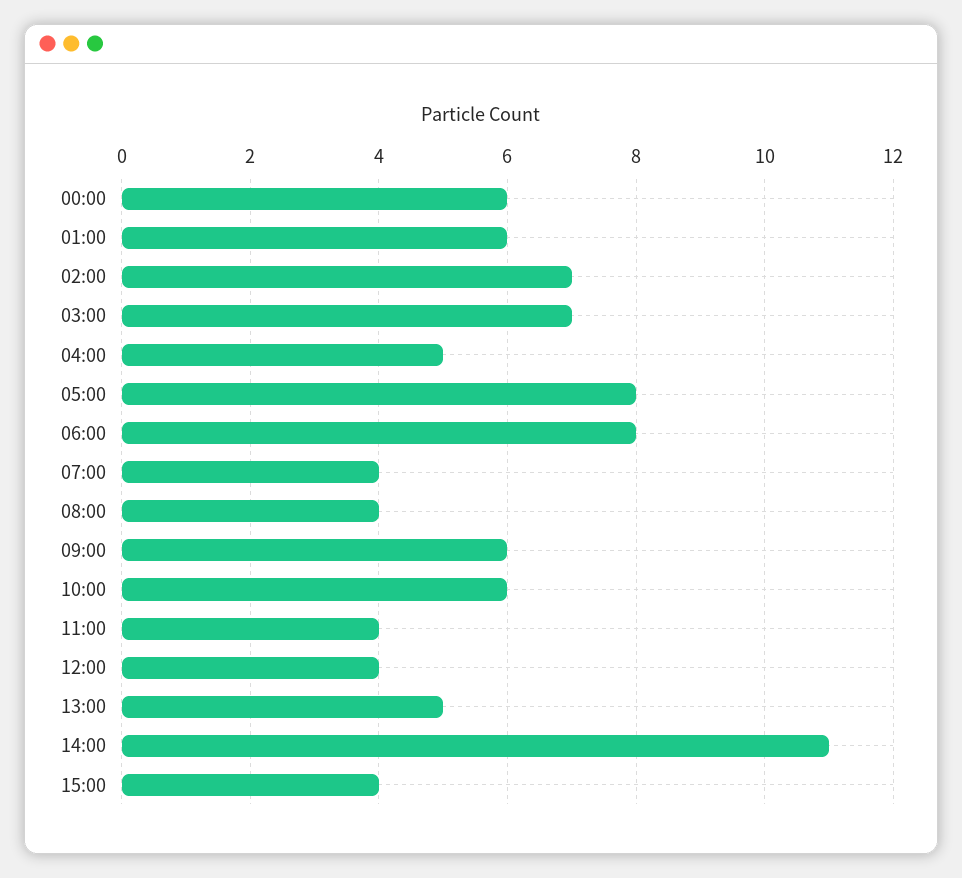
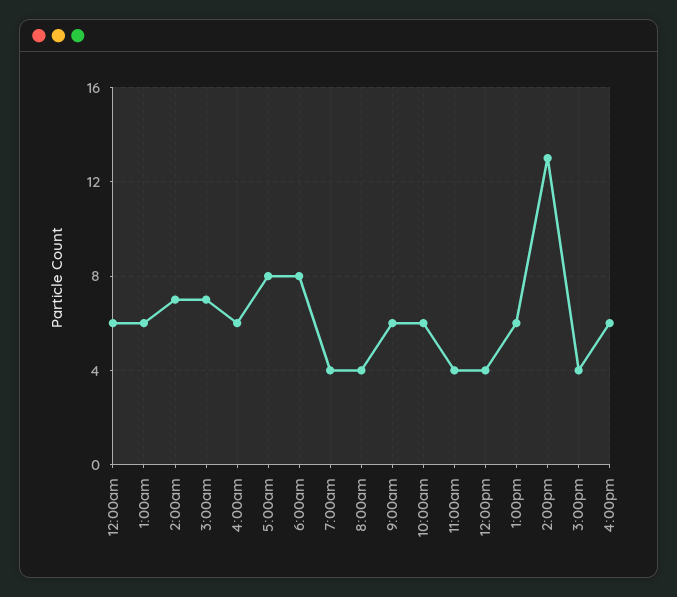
04:00: 5 -> 6
13:00: 5 -> 6
14:00: 11 -> 13
4:00pm: none -> 6

